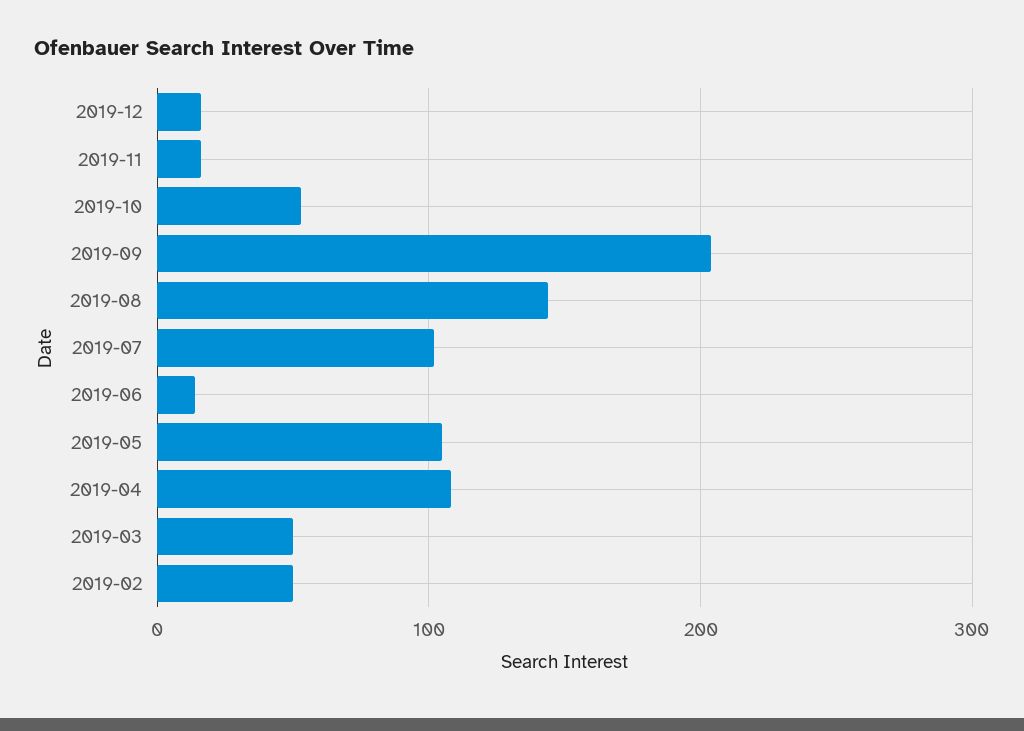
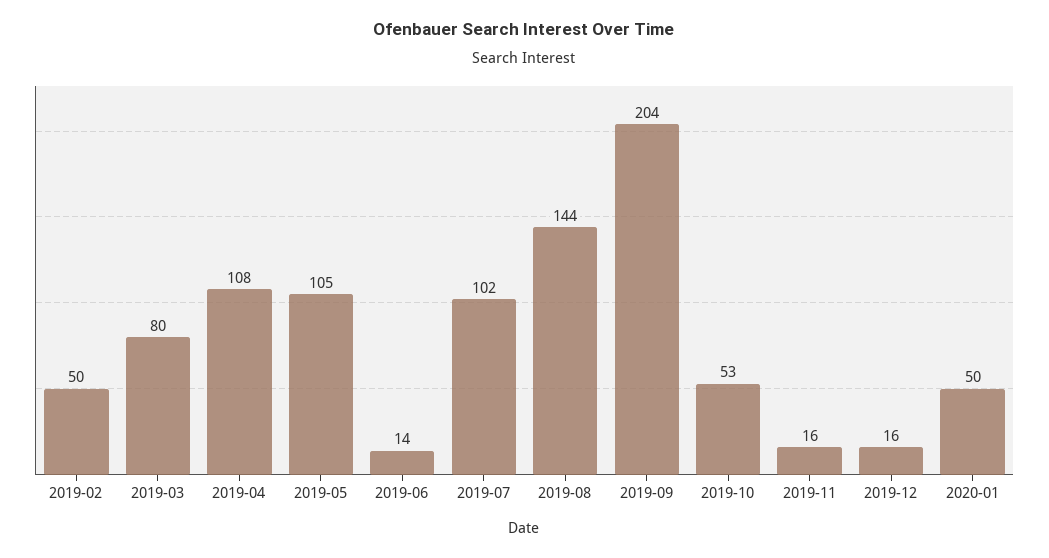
2019-03: 50 -> 80
2020-01: none -> 50

